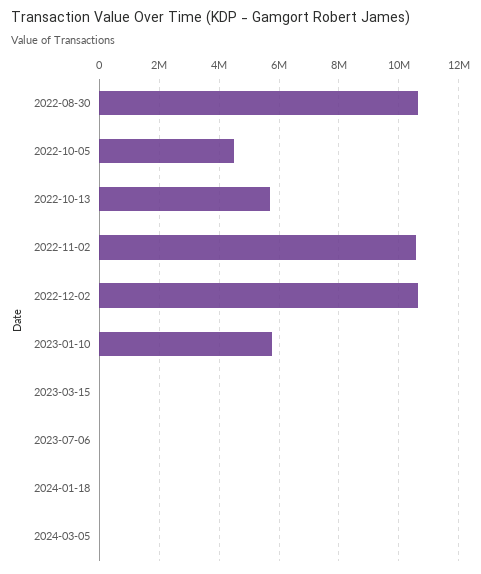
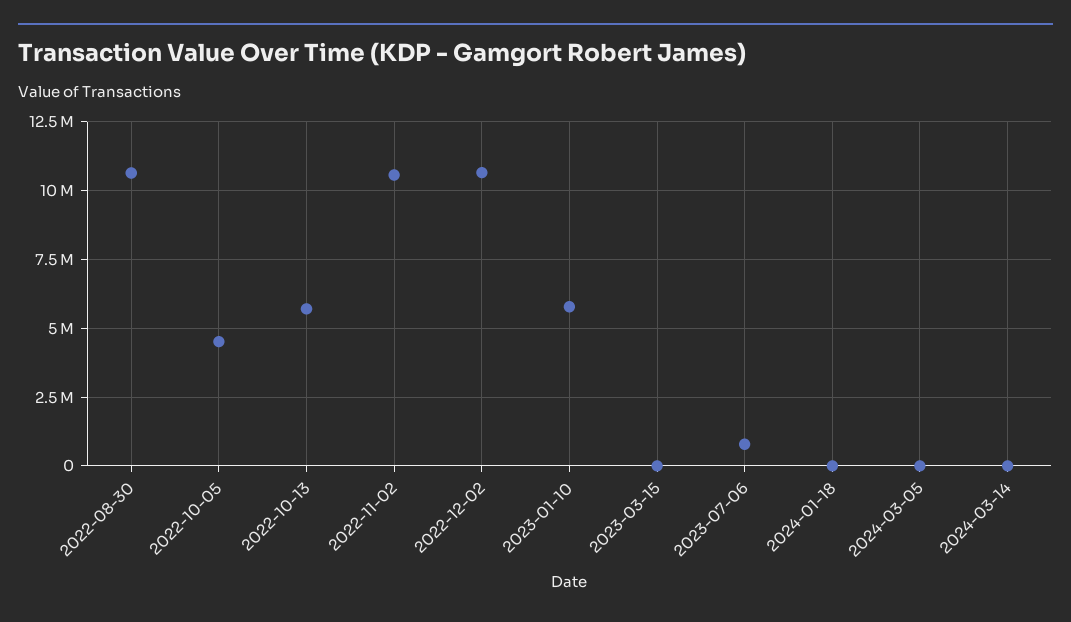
2023-07-06: 0 -> 750000
2024-03-14: none -> 0

